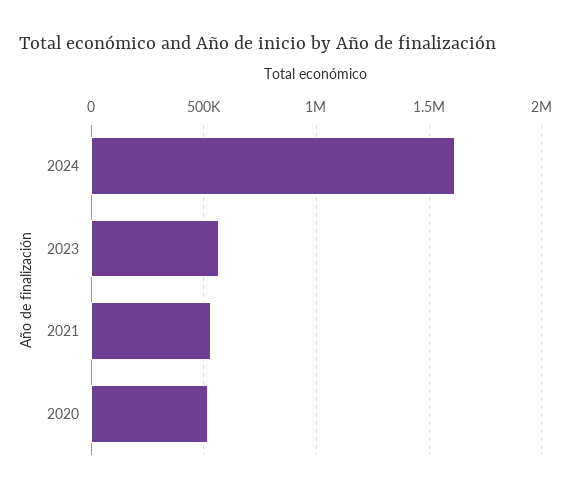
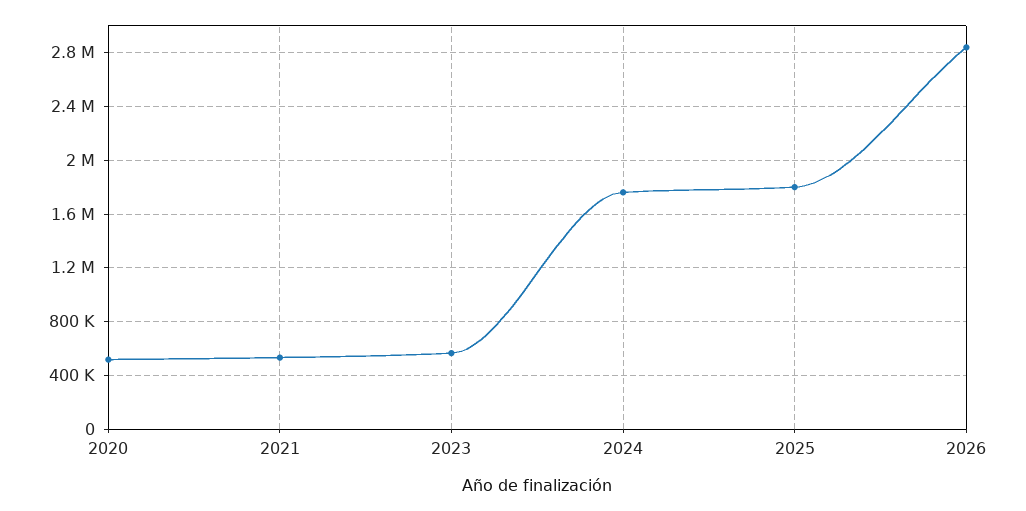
2024: 1600000 -> 1750000
2025: none -> 1800000
2026: none -> 2850000

